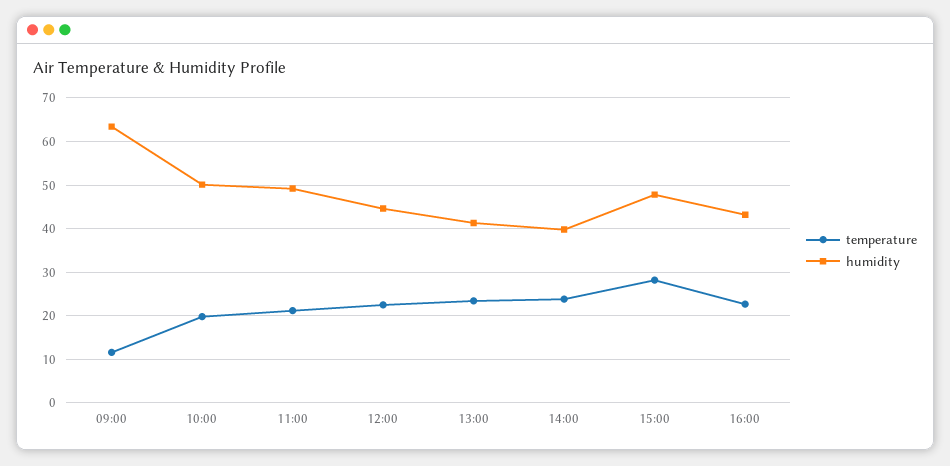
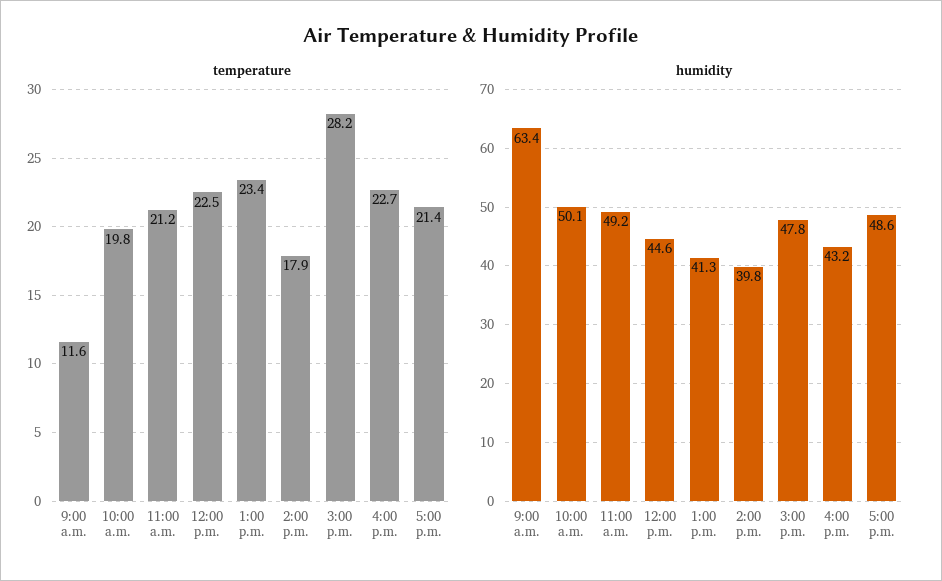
temperature, 14:00: 24 -> 17.9
temperature, 5:00 p.m.: none -> 21.4
humidity, 5:00 p.m.: none -> 48.6

